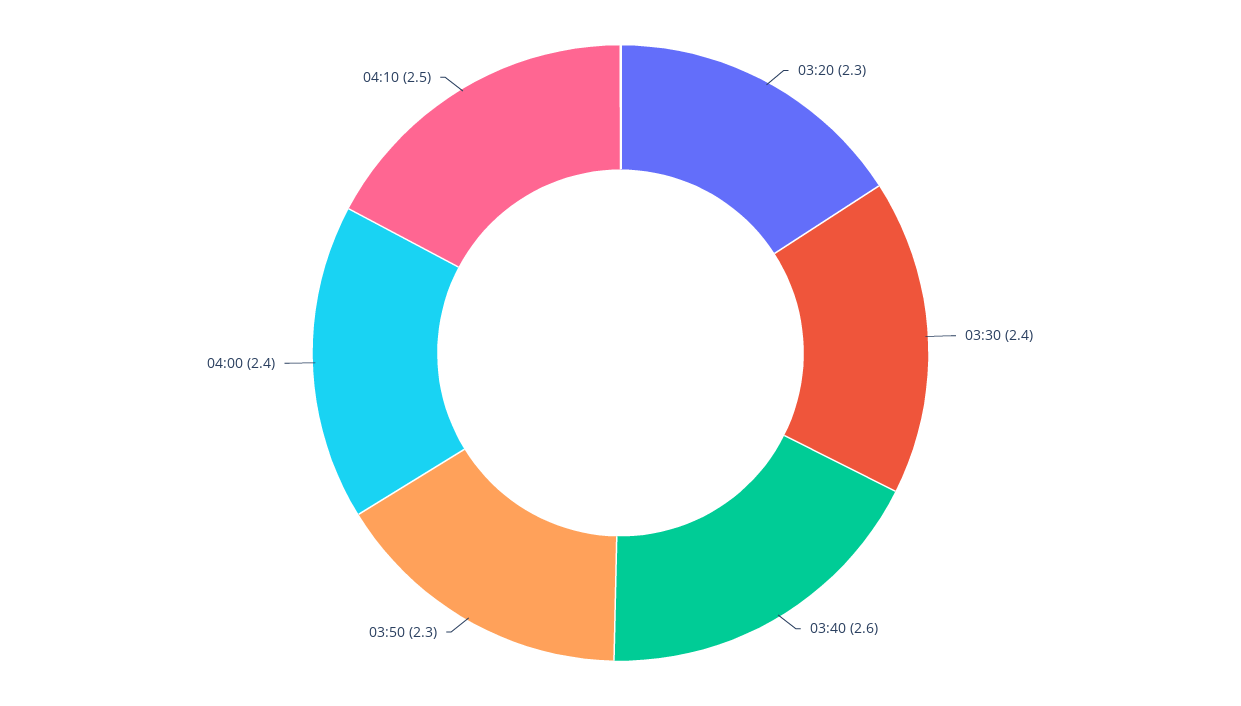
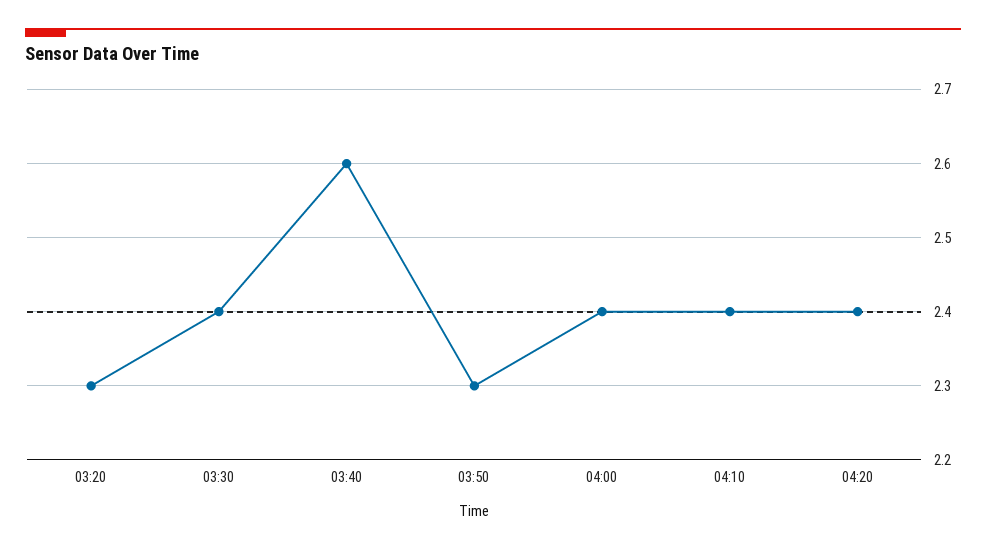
04:10: 2.5 -> 2.4
04:20: none -> 2.4

